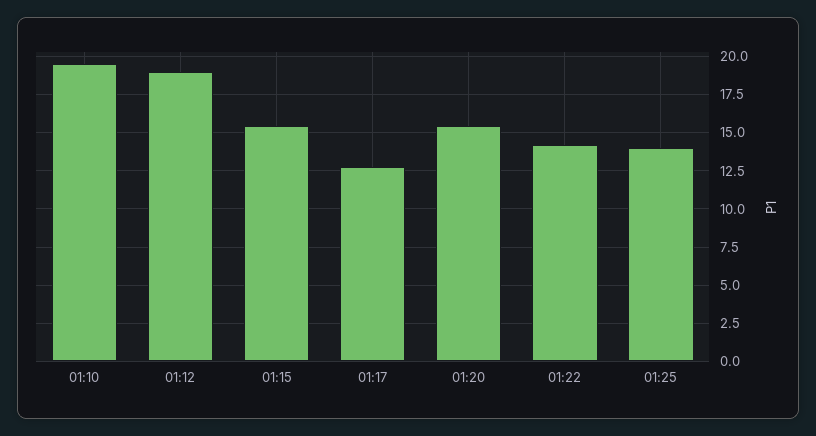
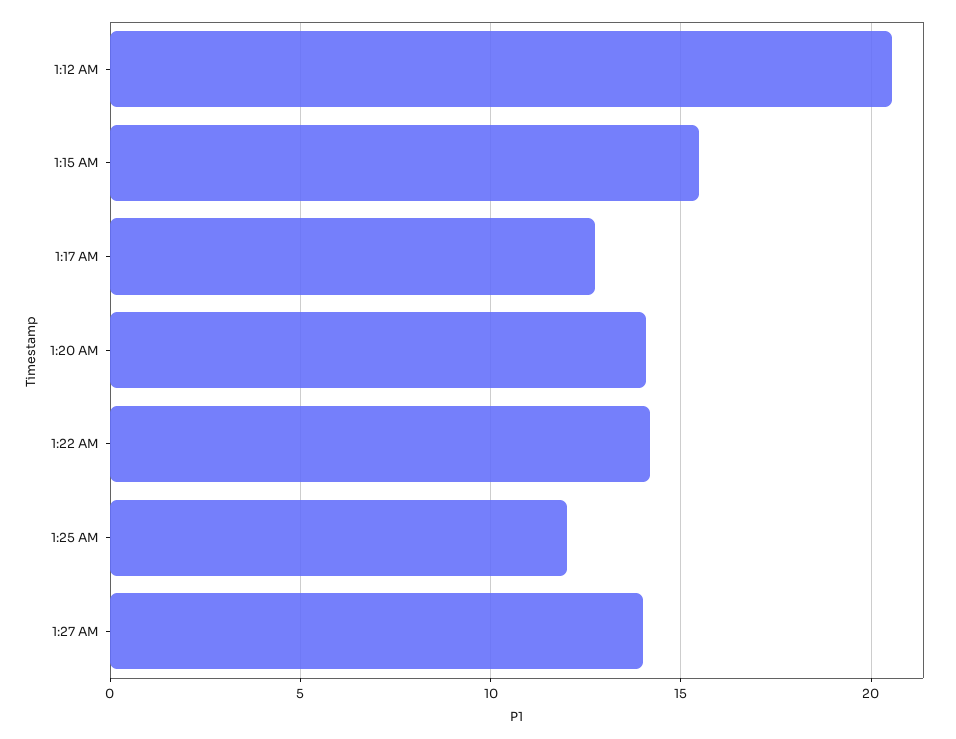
01:10: 19.5 -> none
01:12: 19 -> 20.5
01:20: 15.5 -> 14
01:25: 14 -> 12
1:27 AM: none -> 14

